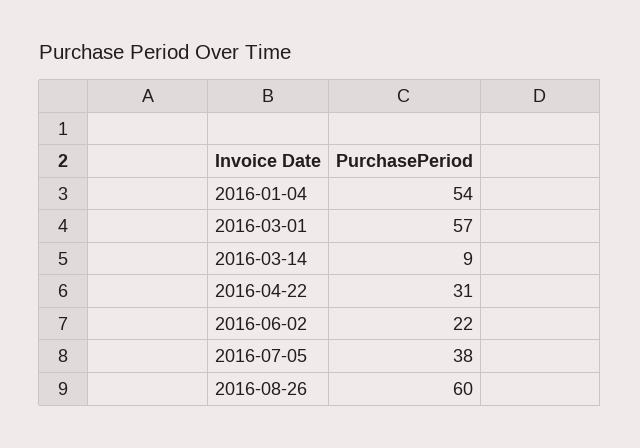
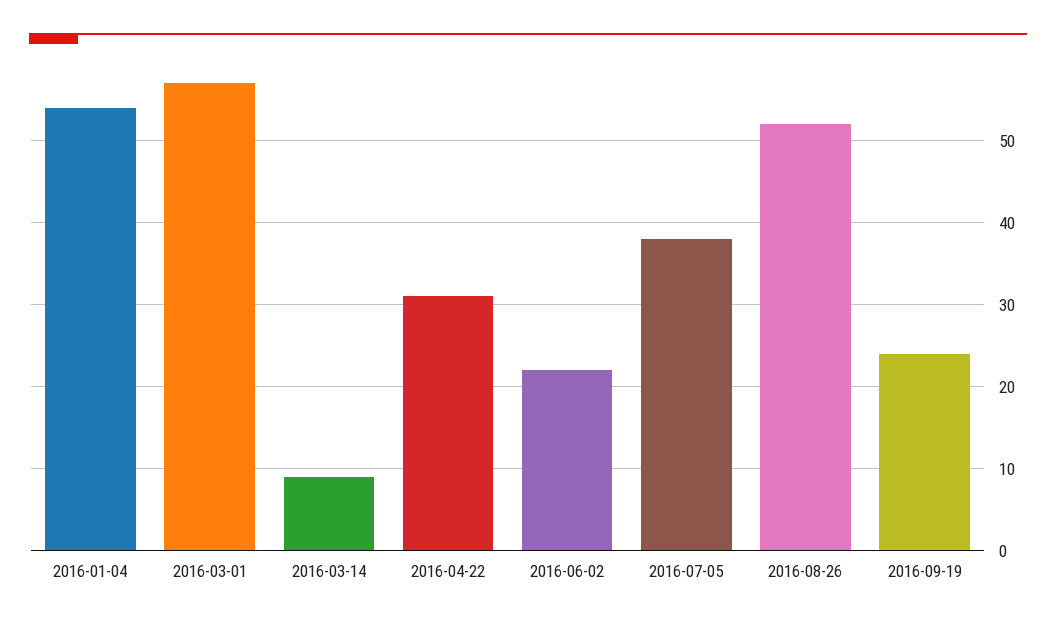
2016-08-26: 60 -> 52
2016-09-19: none -> 24

